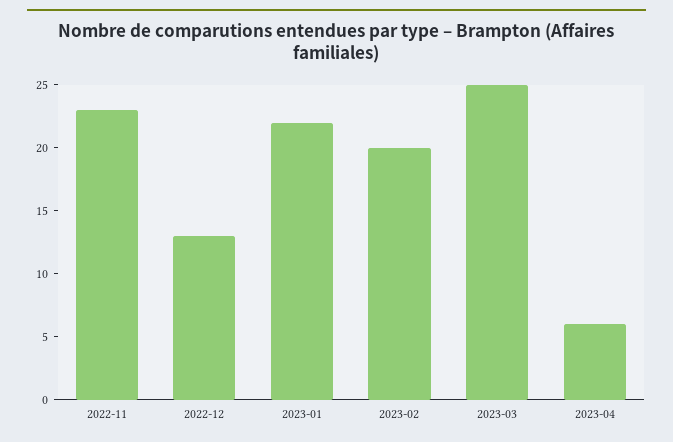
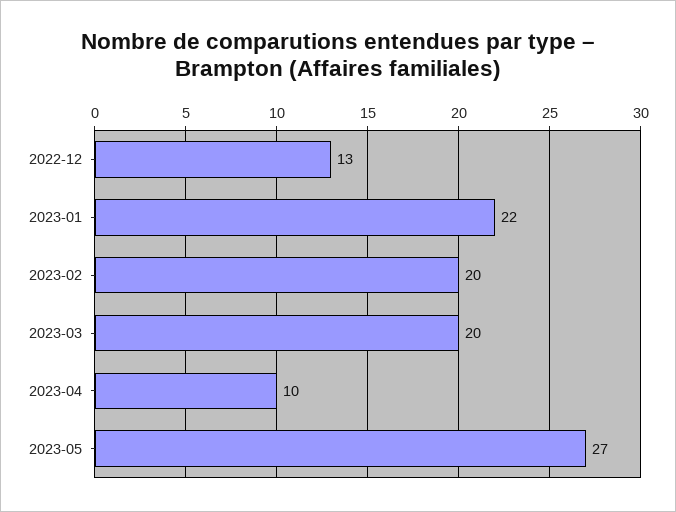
2022-11: 23 -> none
2023-03: 25 -> 20
2023-04: 6 -> 10
2023-05: none -> 27

